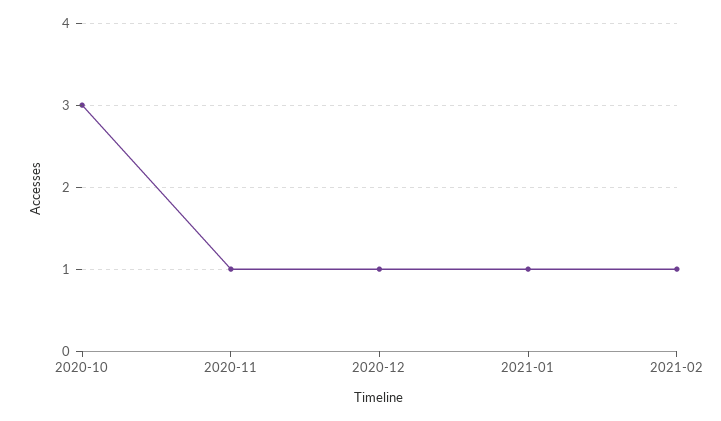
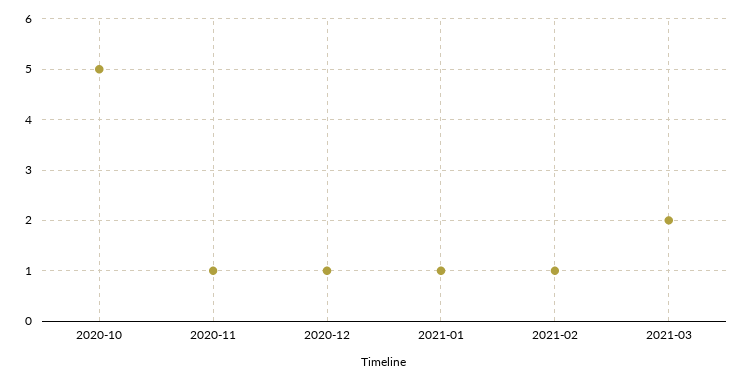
2020-10: 3 -> 5
2021-03: none -> 2

